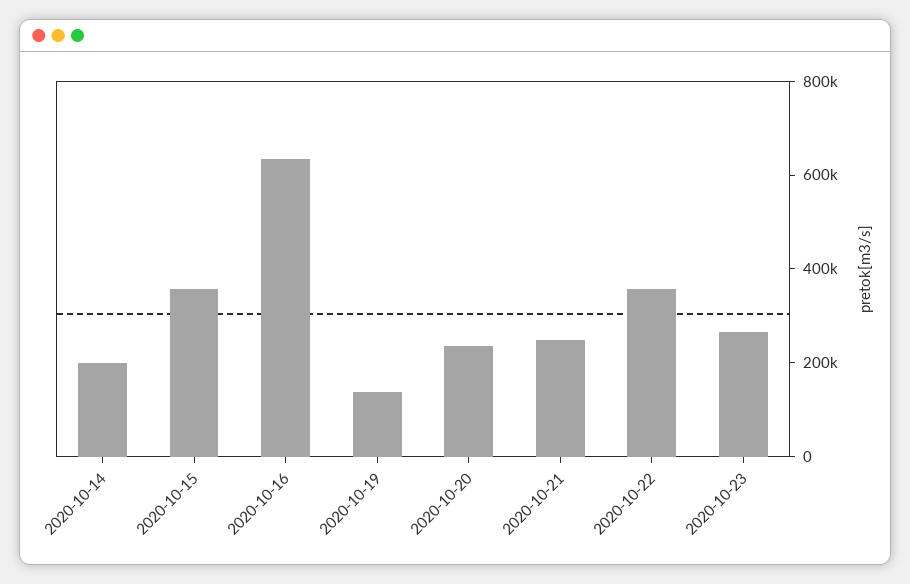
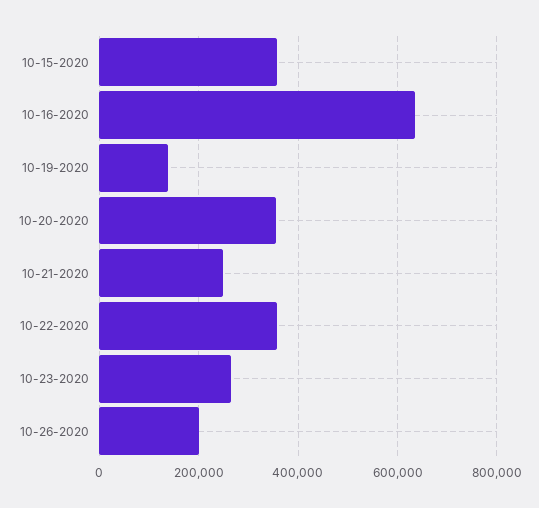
2020-10-14: 200000 -> none
2020-10-20: 250000 -> 360000
10-26-2020: none -> 200000

